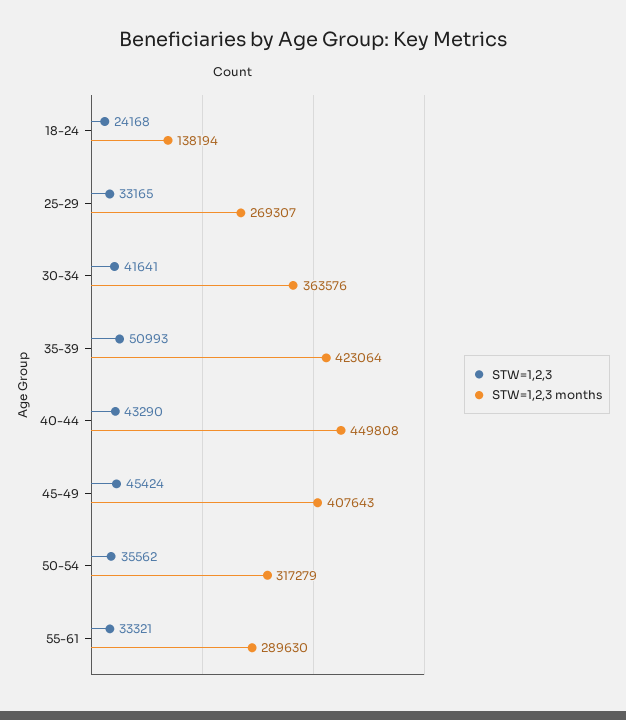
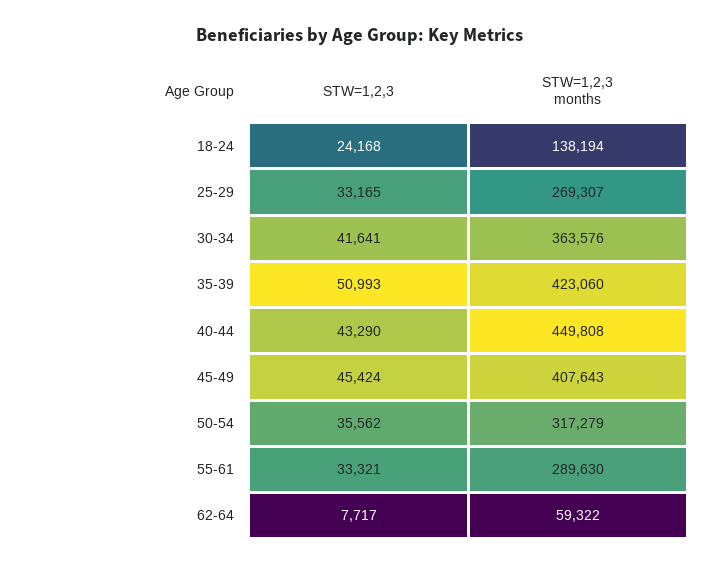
STW=1,2,3 months, 35-39: 423064 -> 423060
STW=1,2,3, 62-64: none -> 7717
STW=1,2,3 months, 62-64: none -> 59322

